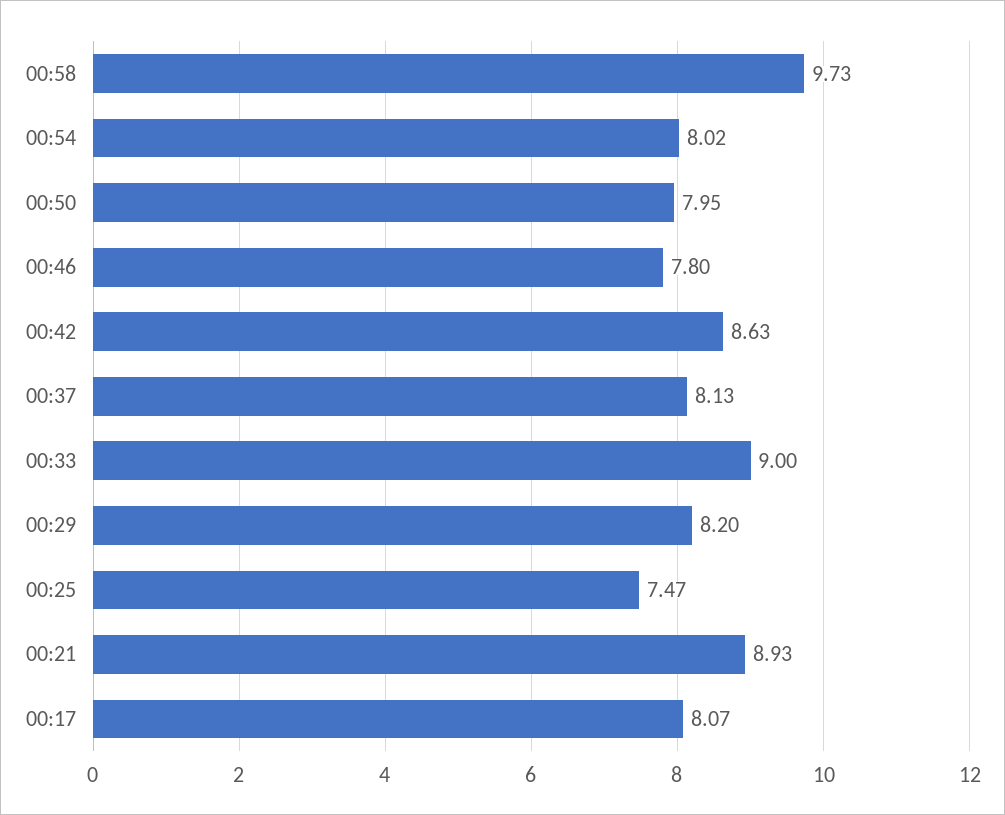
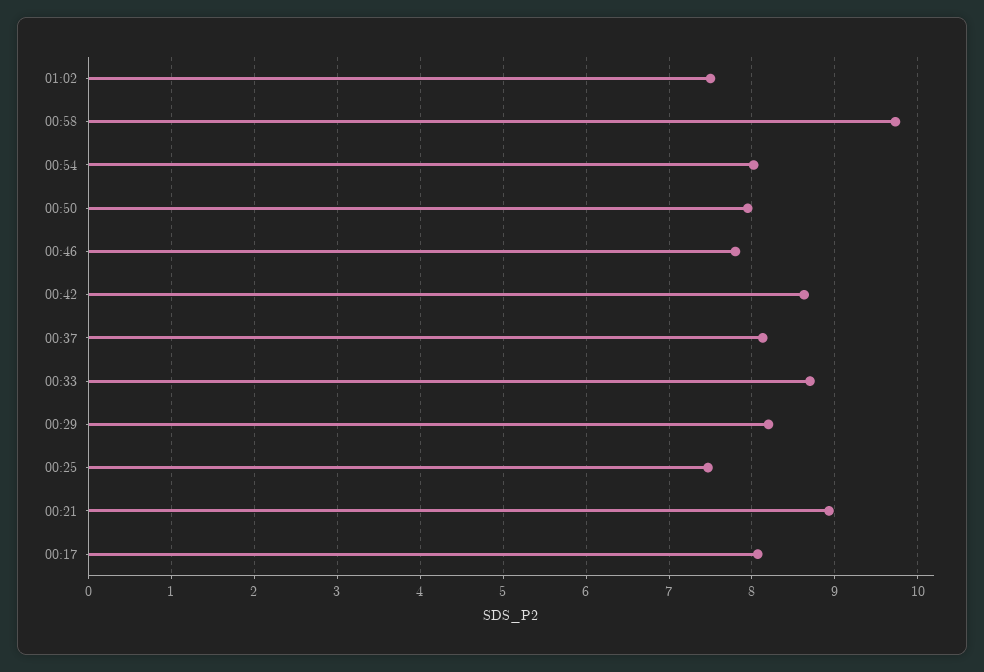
00:33: 9 -> 8.7
01:02: none -> 7.5

